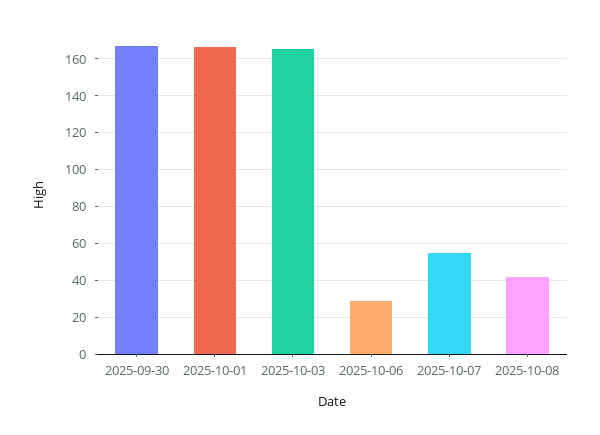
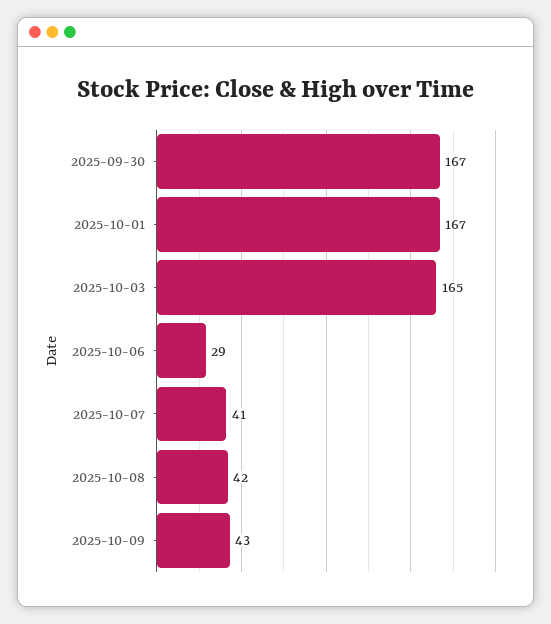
2025-10-07: 55 -> 41
2025-10-09: none -> 43

